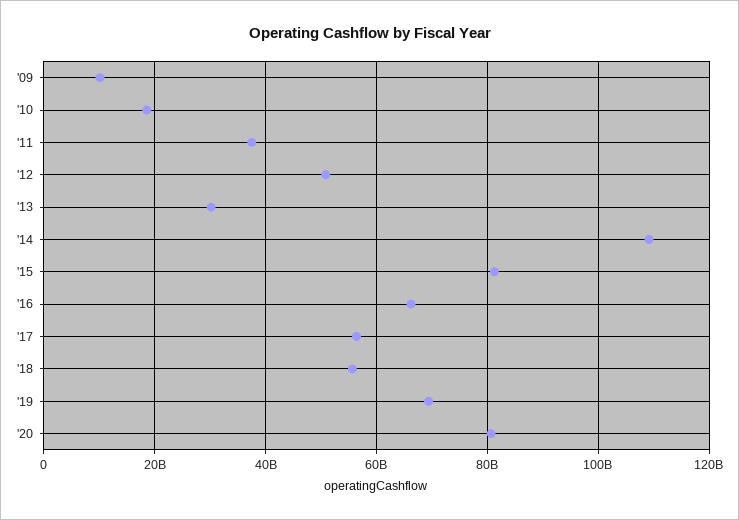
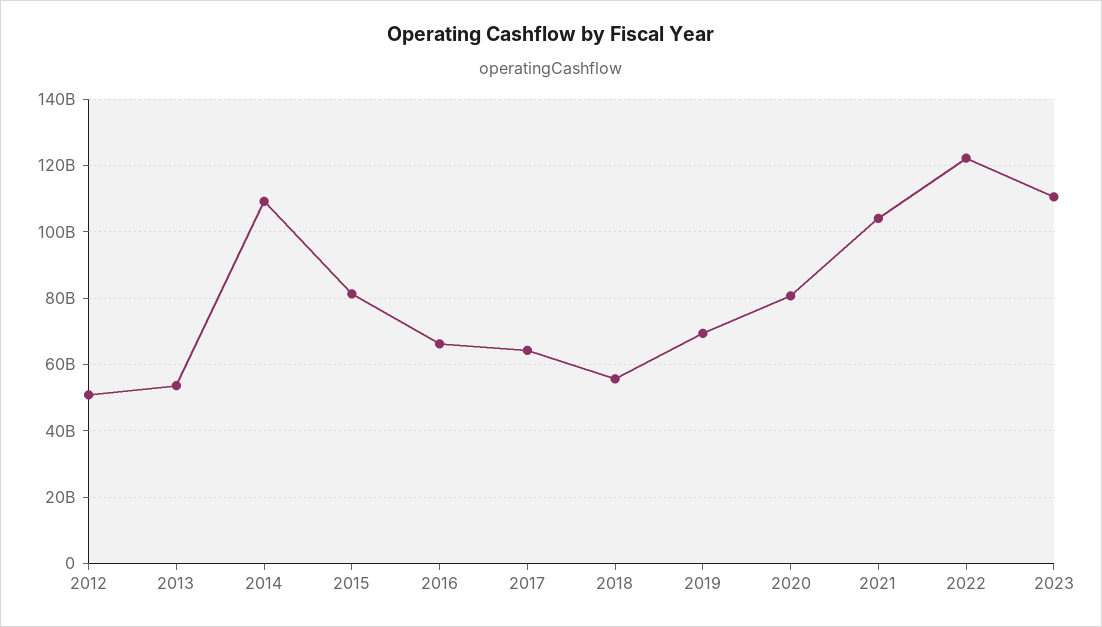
'09: 10000000000 -> none
'10: 18000000000 -> none
'11: 38000000000 -> none
'13: 30000000000 -> 54000000000
'17: 56000000000 -> 64000000000
2021: none -> 104000000000
2022: none -> 122000000000
2023: none -> 110000000000

